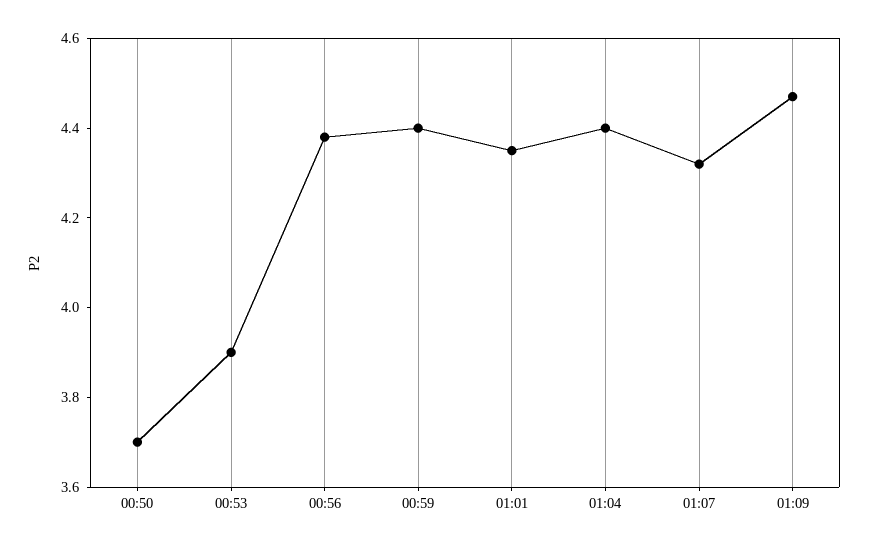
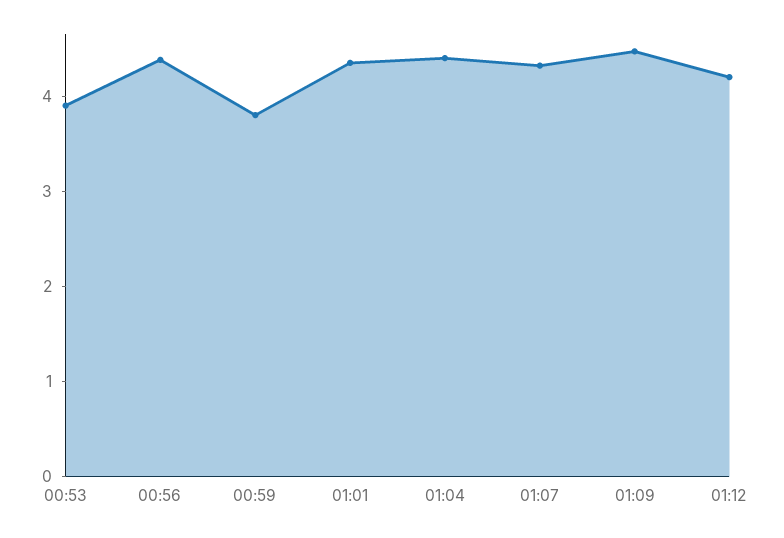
00:50: 3.7 -> none
00:59: 4.4 -> 3.8
01:12: none -> 4.2

